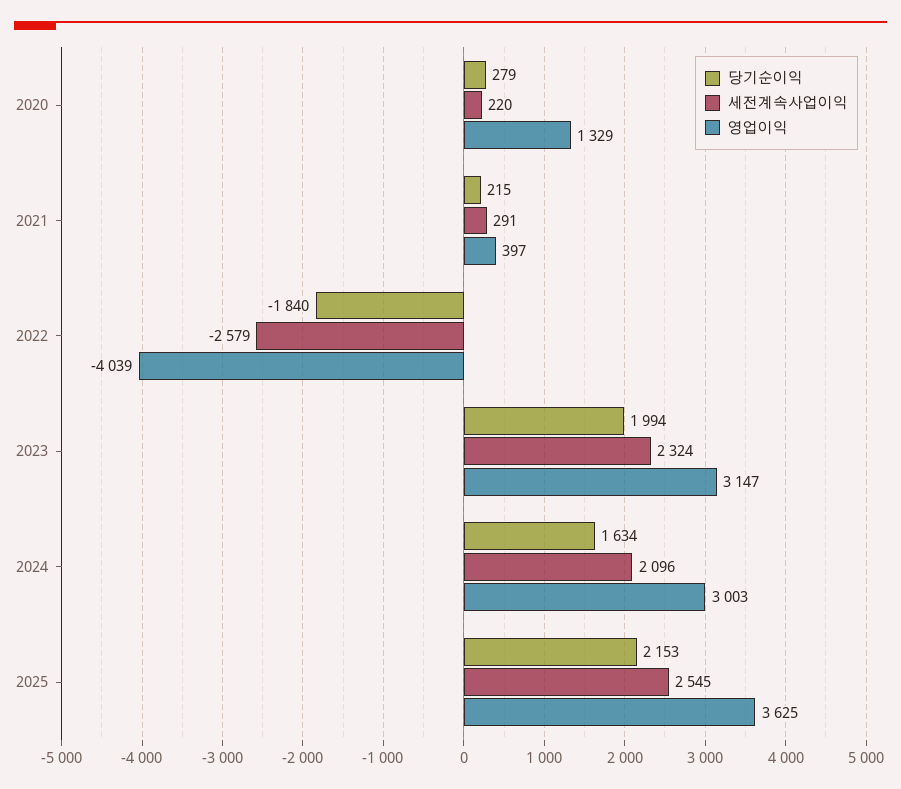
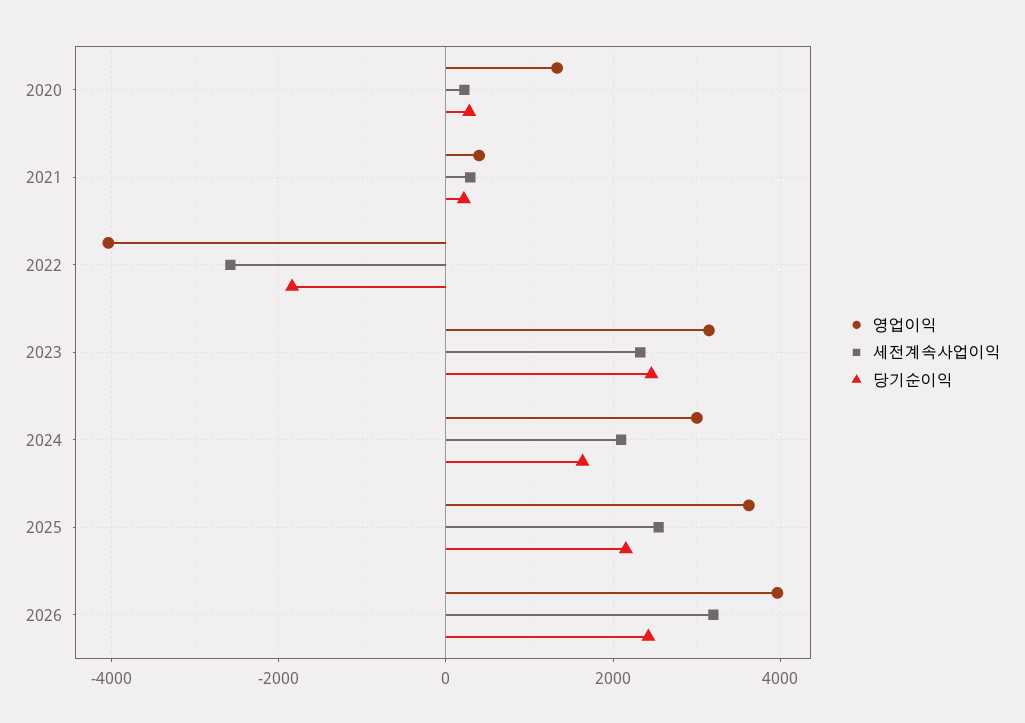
당기순이익, 2023: 1994 -> 2400
영업이익, 2026: none -> 4000
세전계속사업이익, 2026: none -> 3200
당기순이익, 2026: none -> 2400

